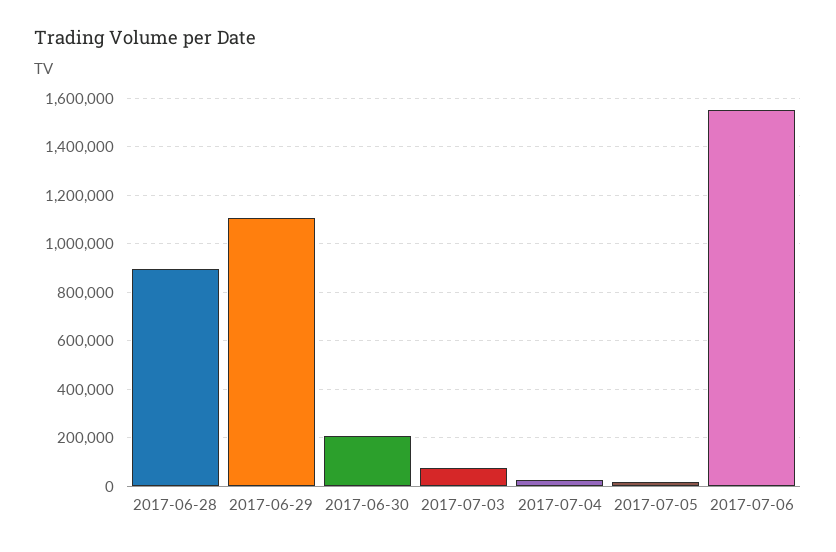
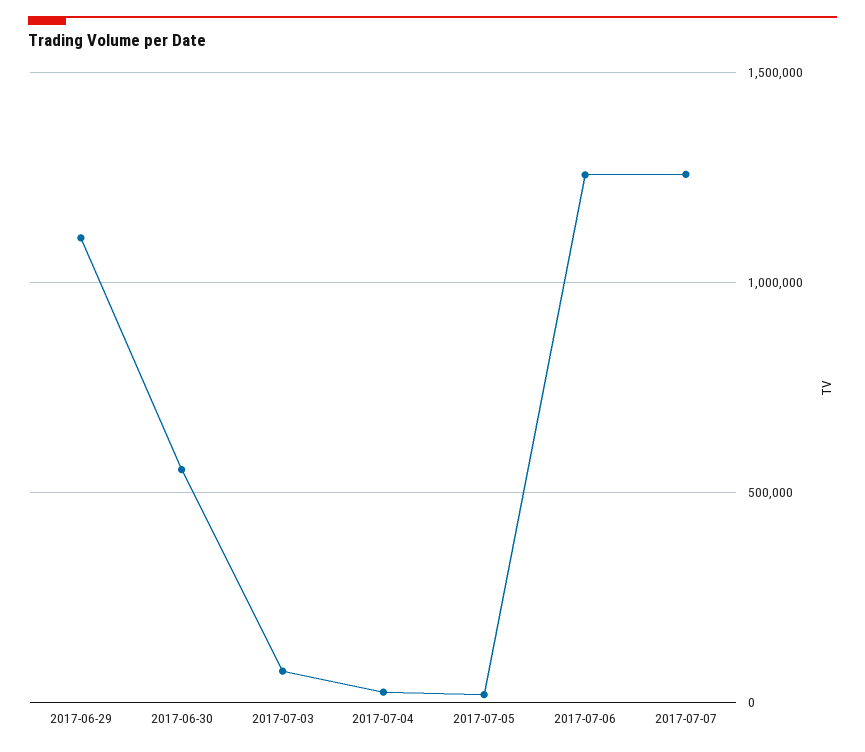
2017-06-28: 900000 -> none
2017-06-30: 200000 -> 550000
2017-07-06: 1550000 -> 1250000
2017-07-07: none -> 1250000

